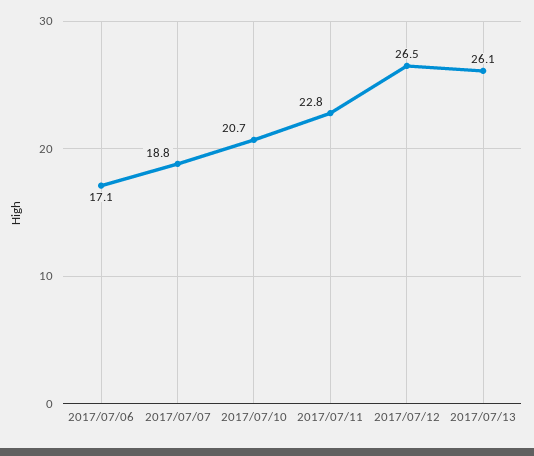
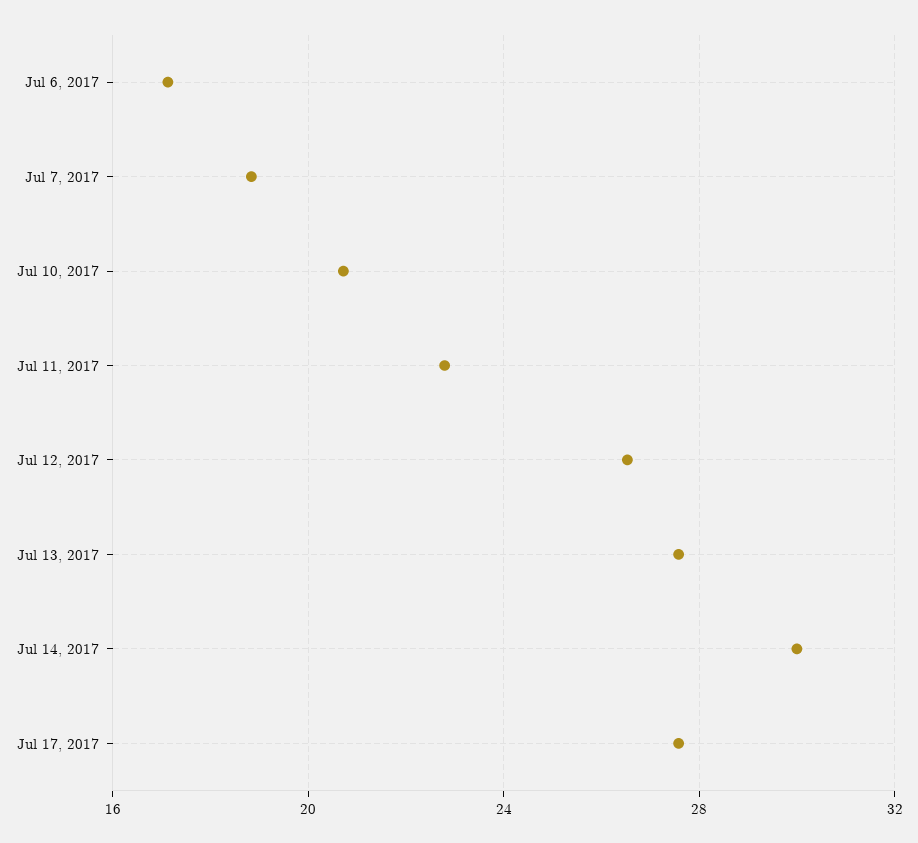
2017/07/13: 26.1 -> 27.5
Jul 14, 2017: none -> 30
Jul 17, 2017: none -> 27.5

